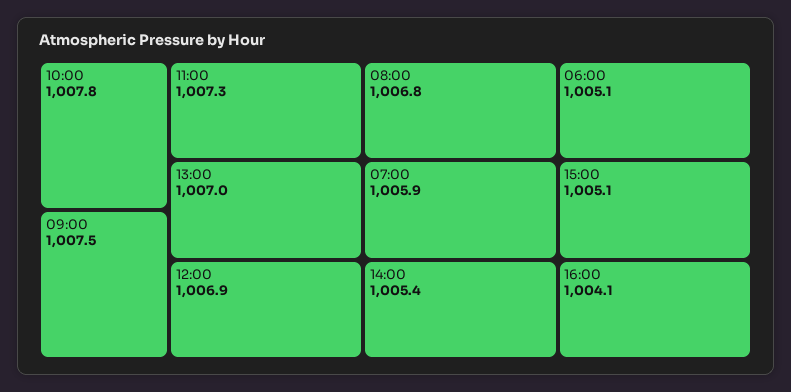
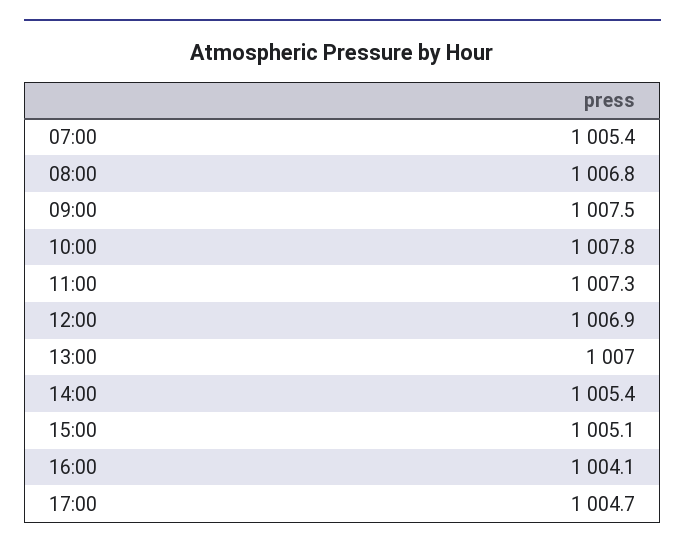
07:00: 1005.9 -> 1005.4
06:00: 1005.1 -> none
17:00: none -> 1004.7

